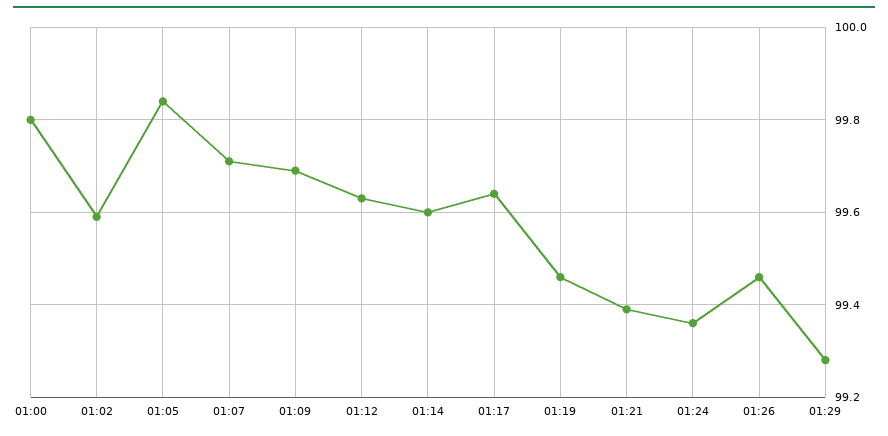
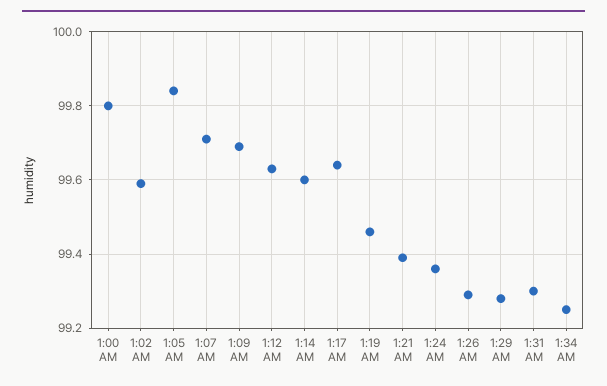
01:26: 99.45 -> 99.3
1:31 AM: none -> 99.3
1:34 AM: none -> 99.25

